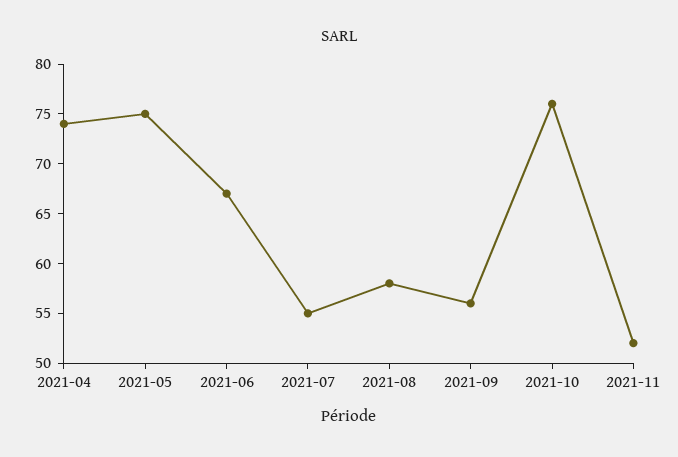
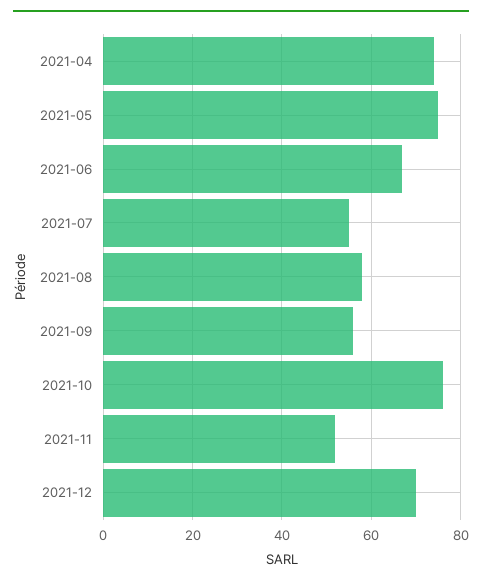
2021-12: none -> 70

